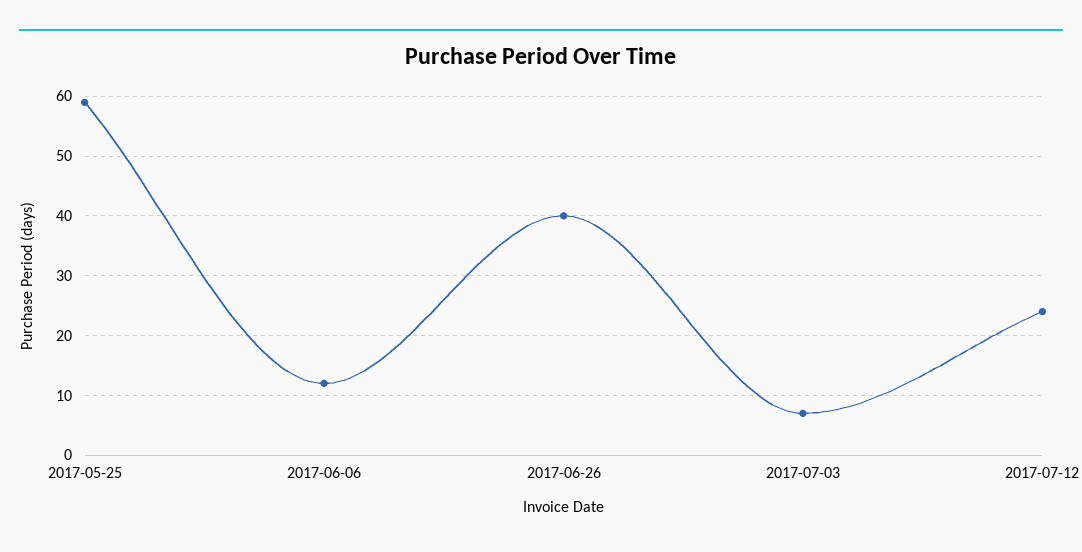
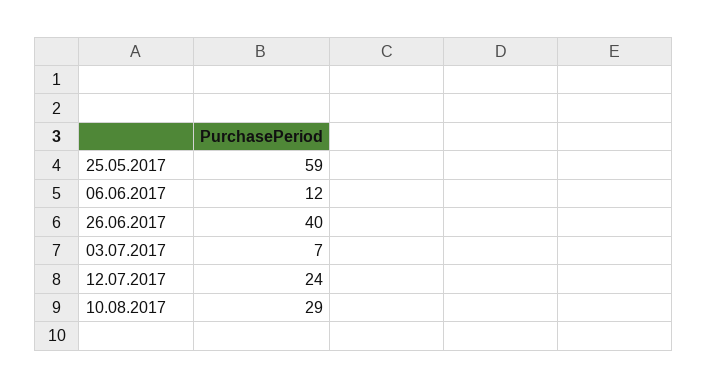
10.08.2017: none -> 29

